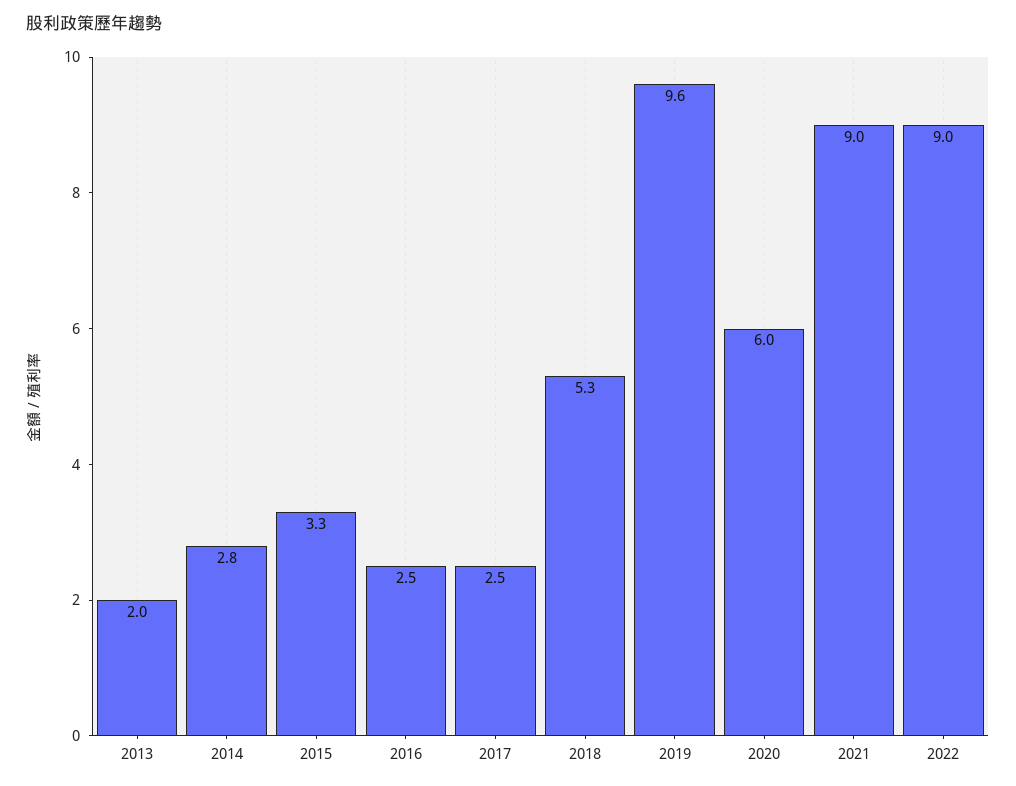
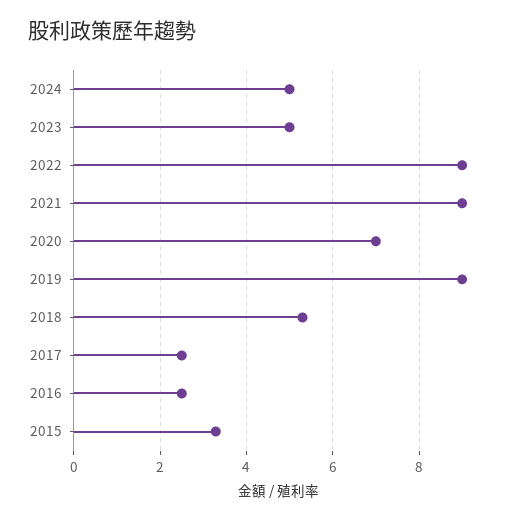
2013: 2 -> none
2014: 2.8 -> none
2019: 9.6 -> 9
2020: 6 -> 7
2024: none -> 5
2023: none -> 5

